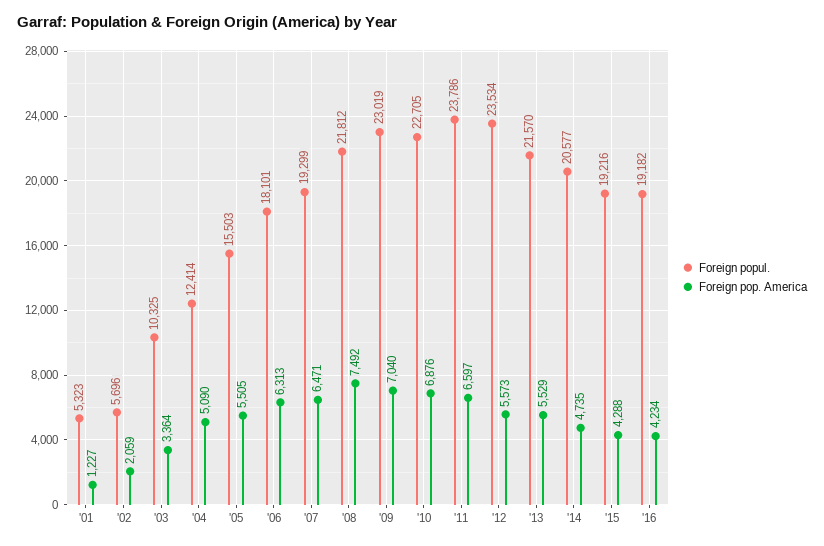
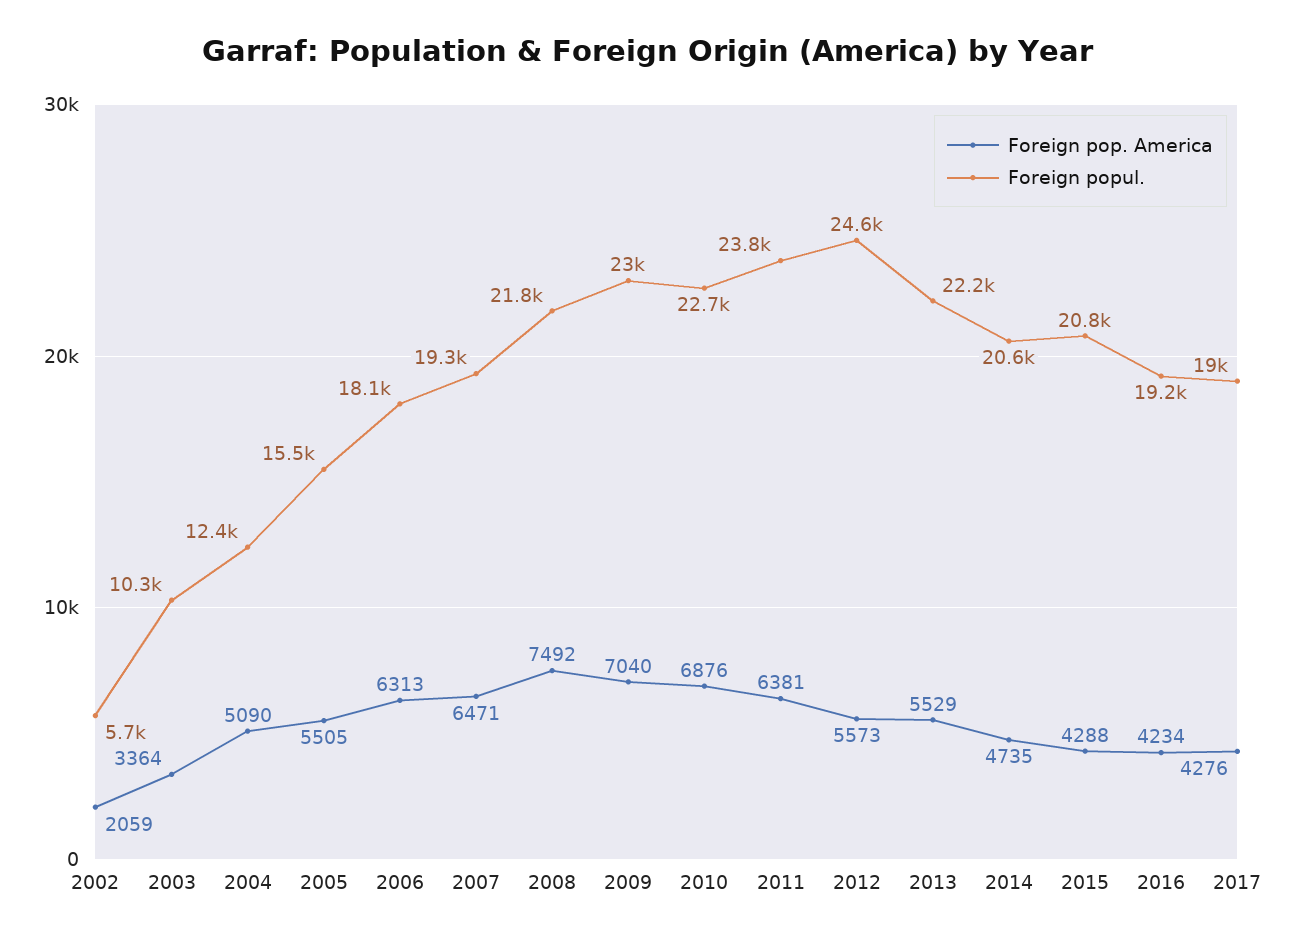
Foreign popul., '01: 5323 -> none
Foreign pop. America, '01: 1227 -> none
Foreign pop. America, '11: 6597 -> 6381
Foreign popul., '12: 23534 -> 24600
Foreign popul., '13: 21570 -> 22200
Foreign popul., '15: 19216 -> 20800
Foreign pop. America, 2017: none -> 4276
Foreign popul., 2017: none -> 19000

